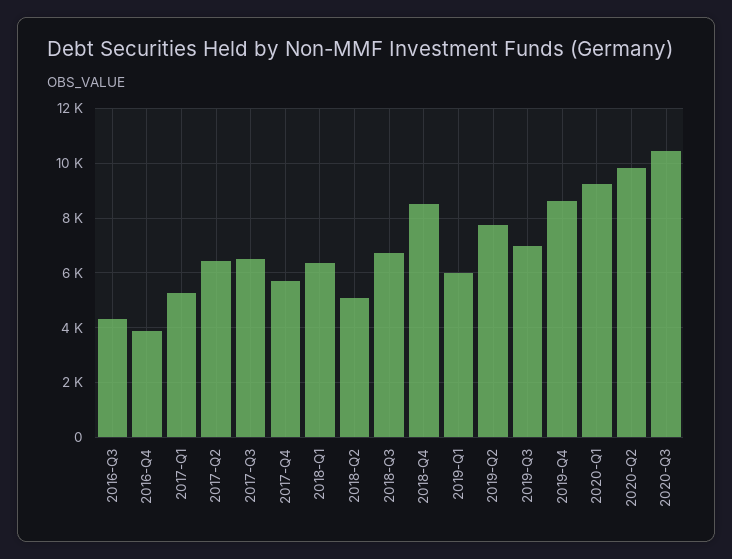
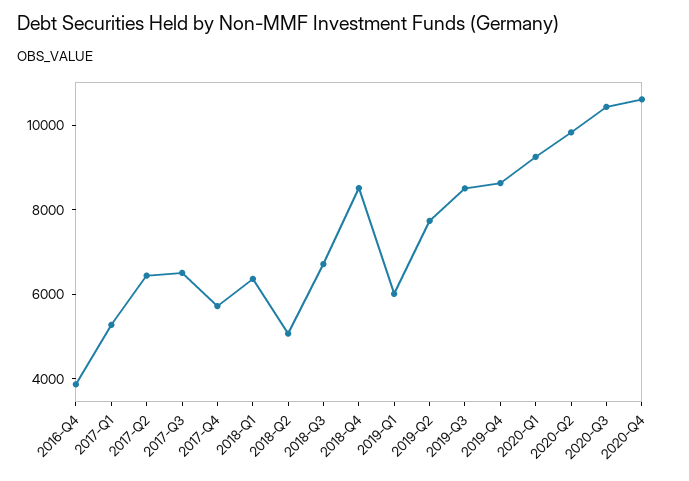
2016-Q3: 4250 -> none
2019-Q3: 7000 -> 8500
2020-Q4: none -> 10500

